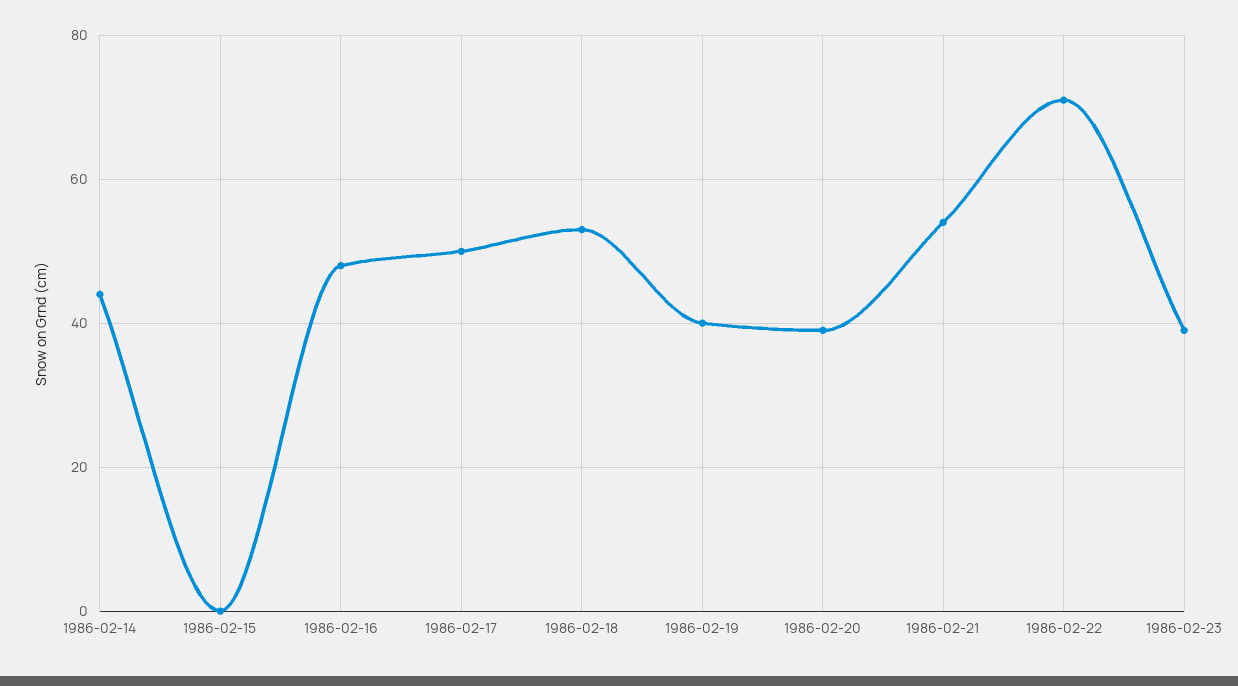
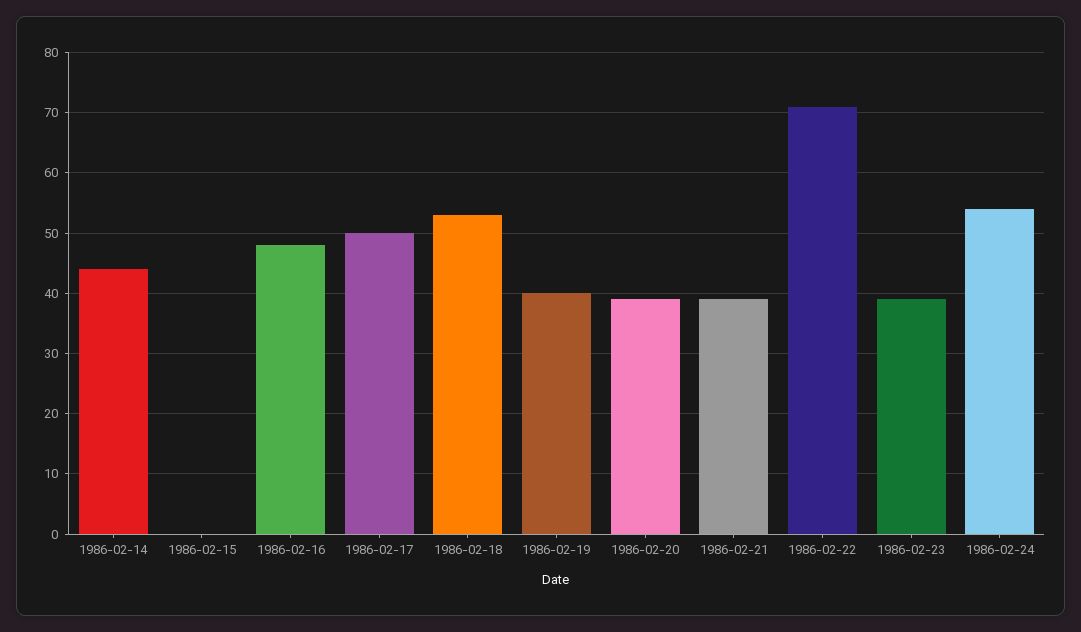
1986-02-21: 55 -> 39
1986-02-24: none -> 54

